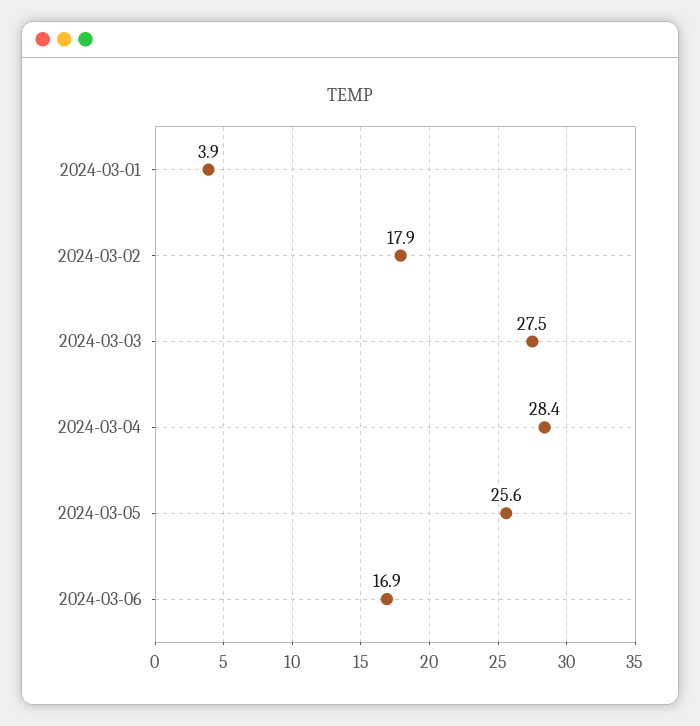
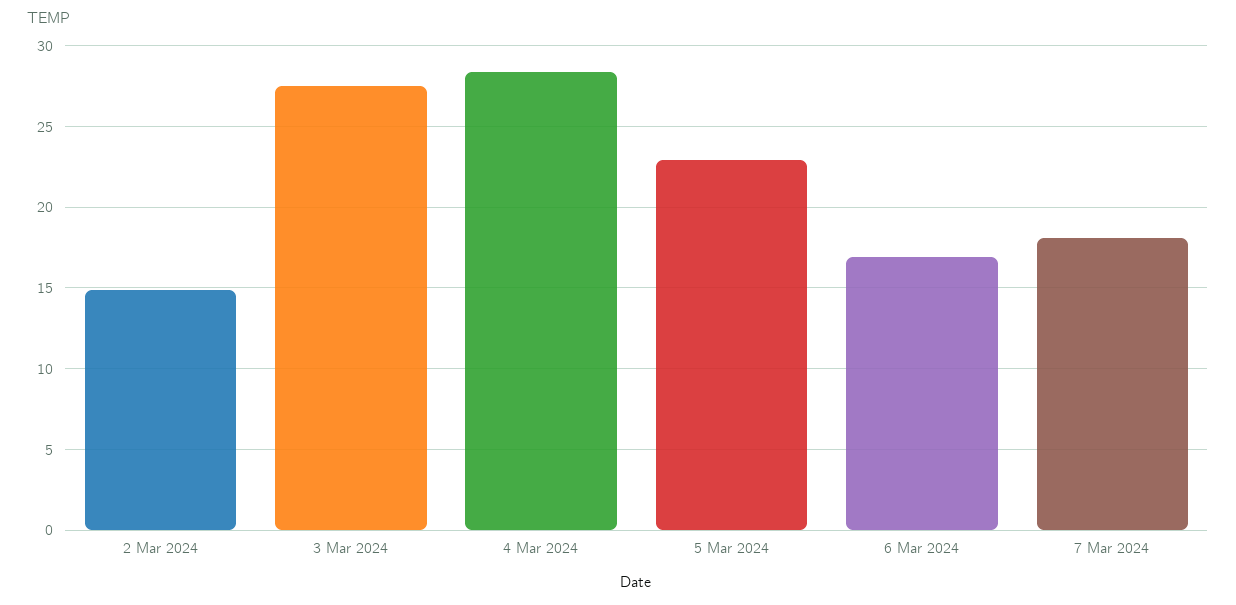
2024-03-01: 3.9 -> none
2024-03-02: 17.9 -> 15
2024-03-05: 25.6 -> 23
7 Mar 2024: none -> 18

